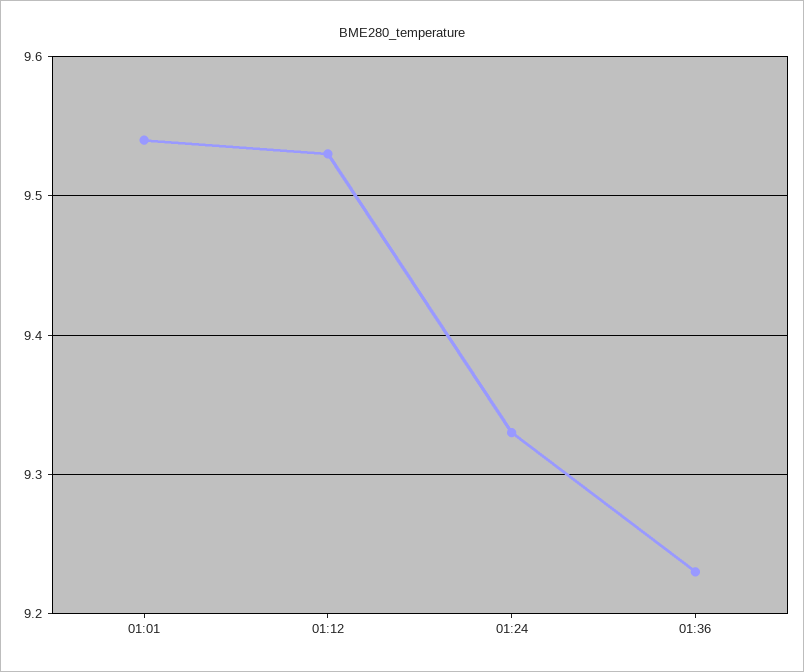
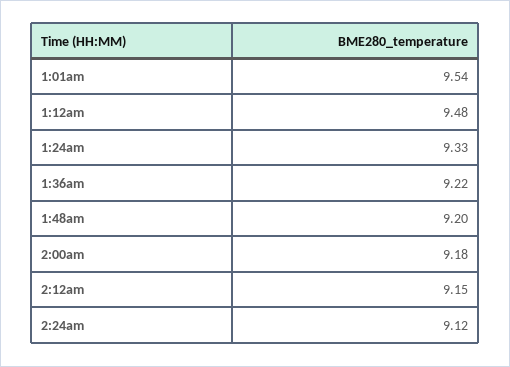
01:12: 9.53 -> 9.48
01:36: 9.23 -> 9.22
1:48am: none -> 9.2
2:00am: none -> 9.18
2:12am: none -> 9.15
2:24am: none -> 9.12

